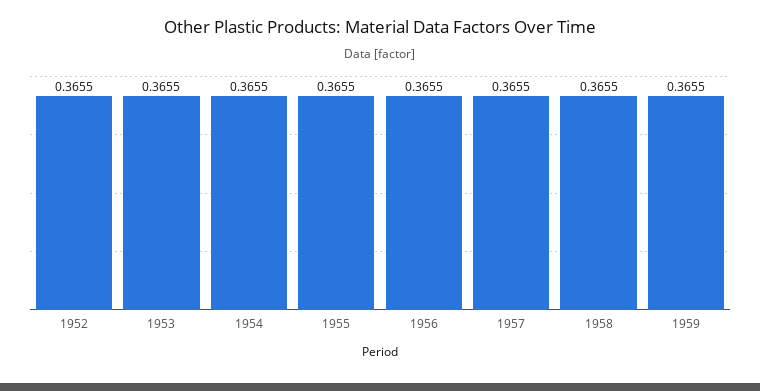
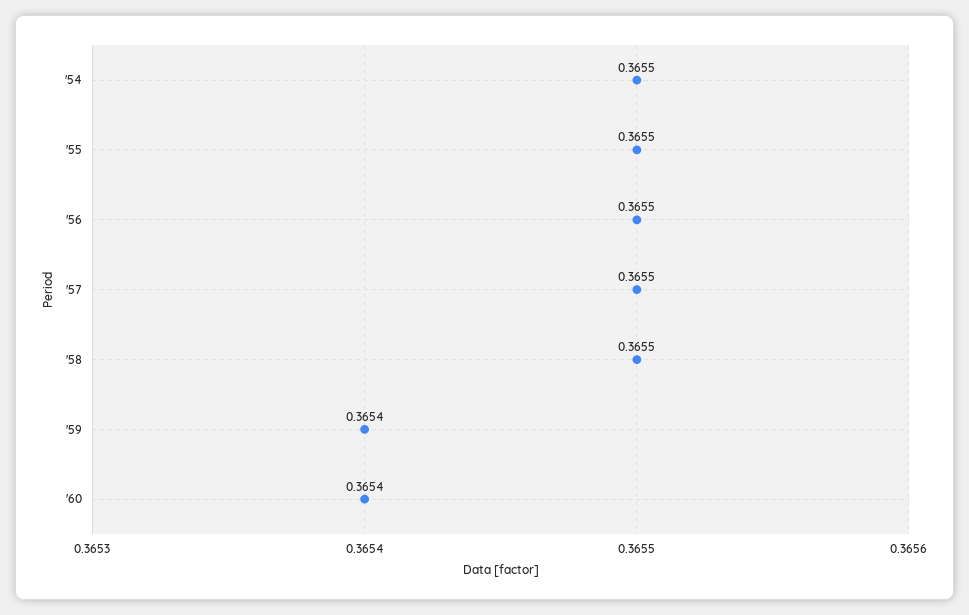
1952: 0.3655 -> none
1953: 0.3655 -> none
1959: 0.3655 -> 0.3654
'60: none -> 0.3654

